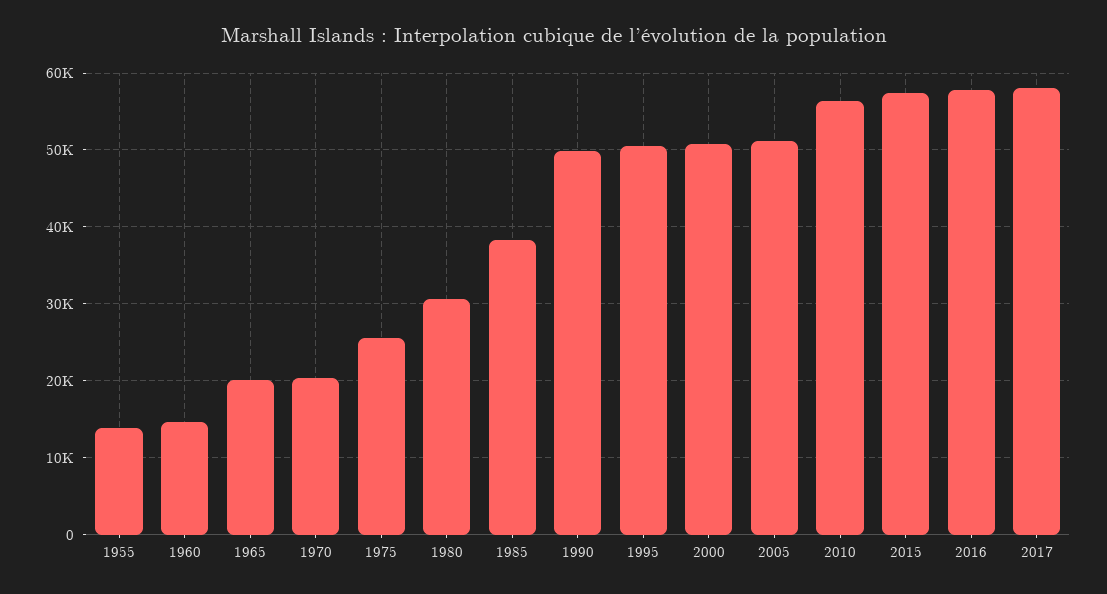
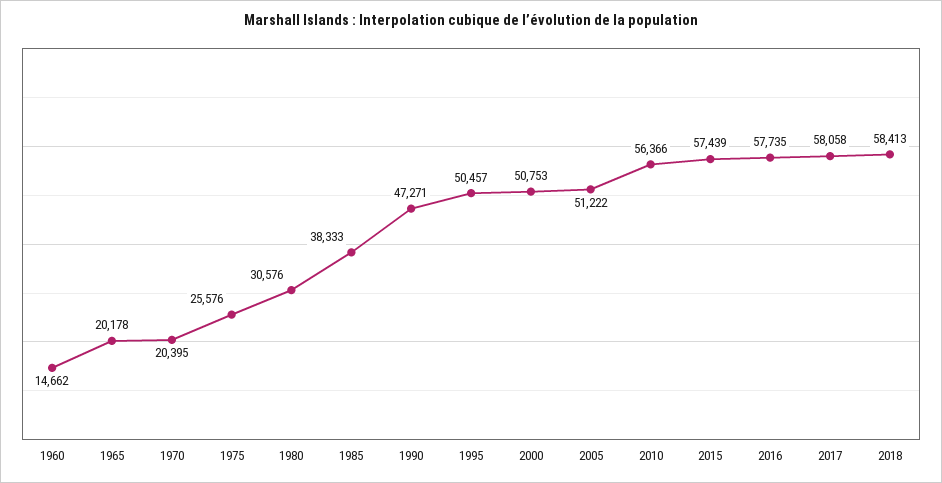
1955: 14000 -> none
1990: 50000 -> 47271
2018: none -> 58413

